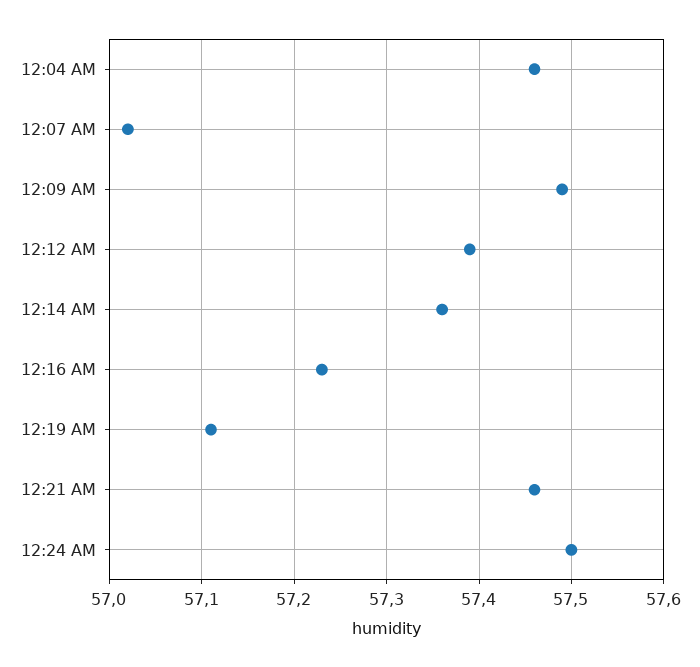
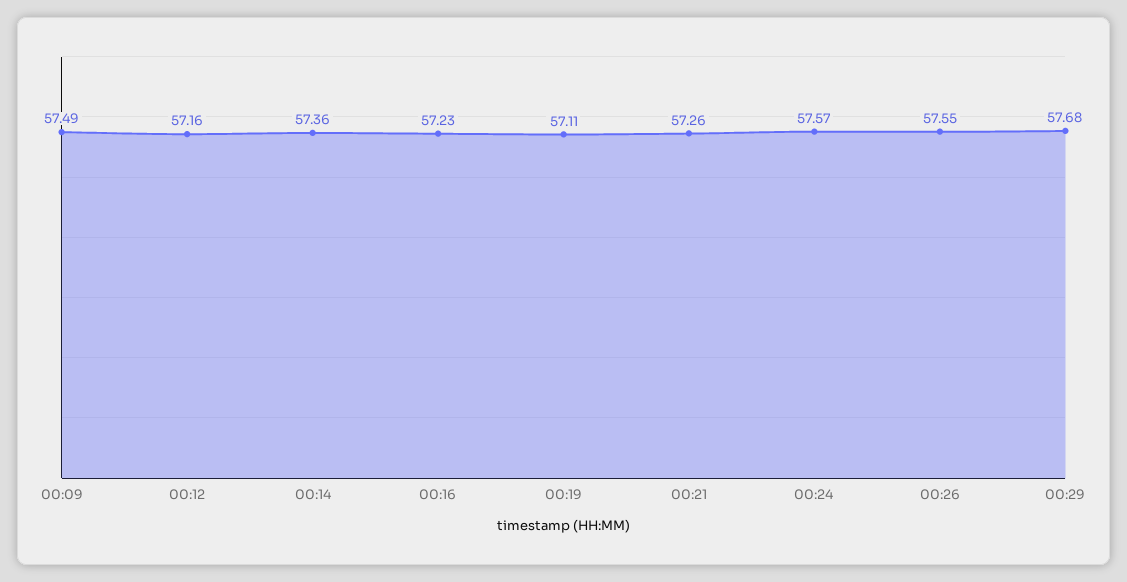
12:04 AM: 57.46 -> none
12:07 AM: 57.02 -> none
12:12 AM: 57.39 -> 57.16
12:21 AM: 57.46 -> 57.26
12:24 AM: 57.5 -> 57.57
00:26: none -> 57.55
00:29: none -> 57.68

